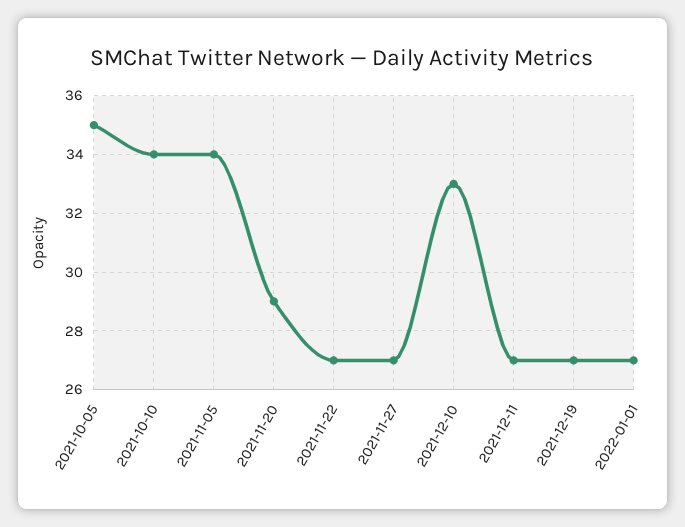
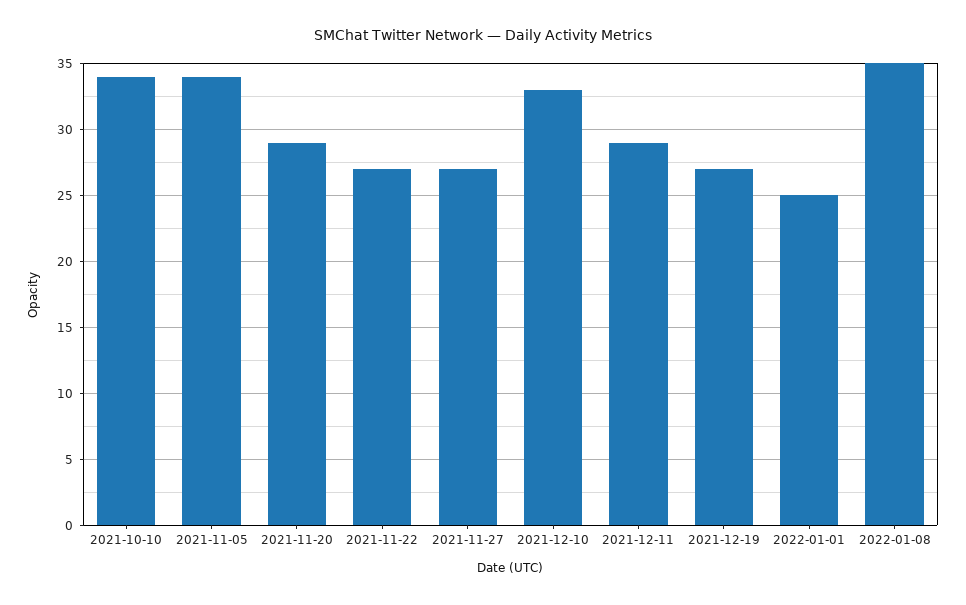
2021-10-05: 35 -> none
2021-12-11: 27 -> 29
2022-01-01: 27 -> 25
2022-01-08: none -> 35

